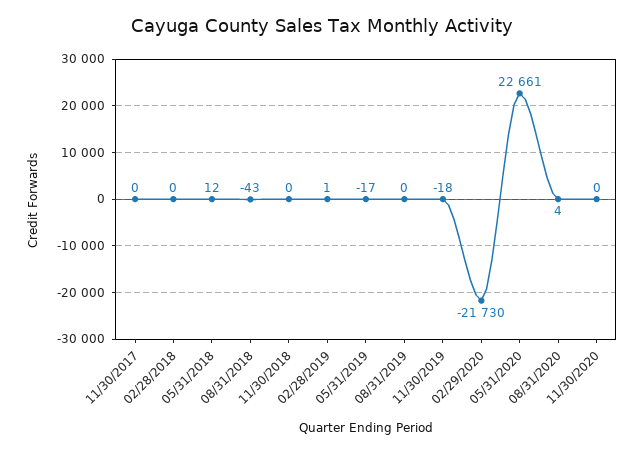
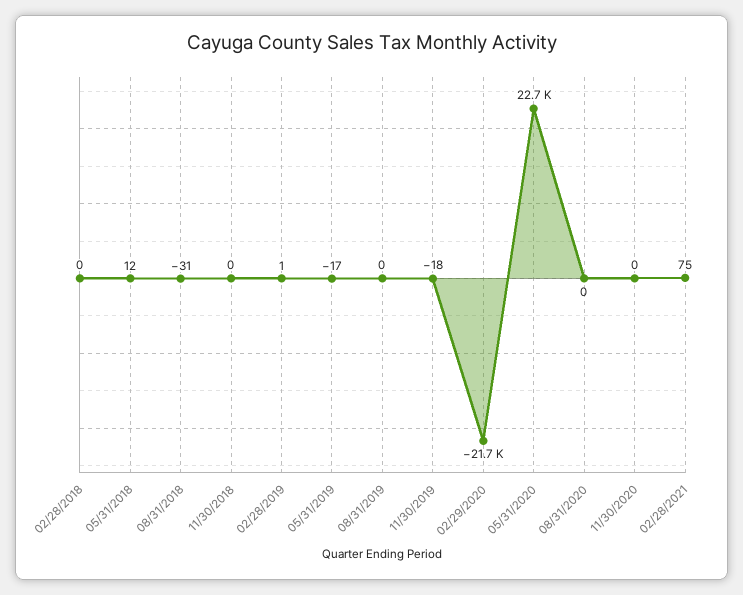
11/30/2017: 0 -> none
08/31/2018: -43 -> -31
08/31/2020: 4 -> 0
02/28/2021: none -> 75

